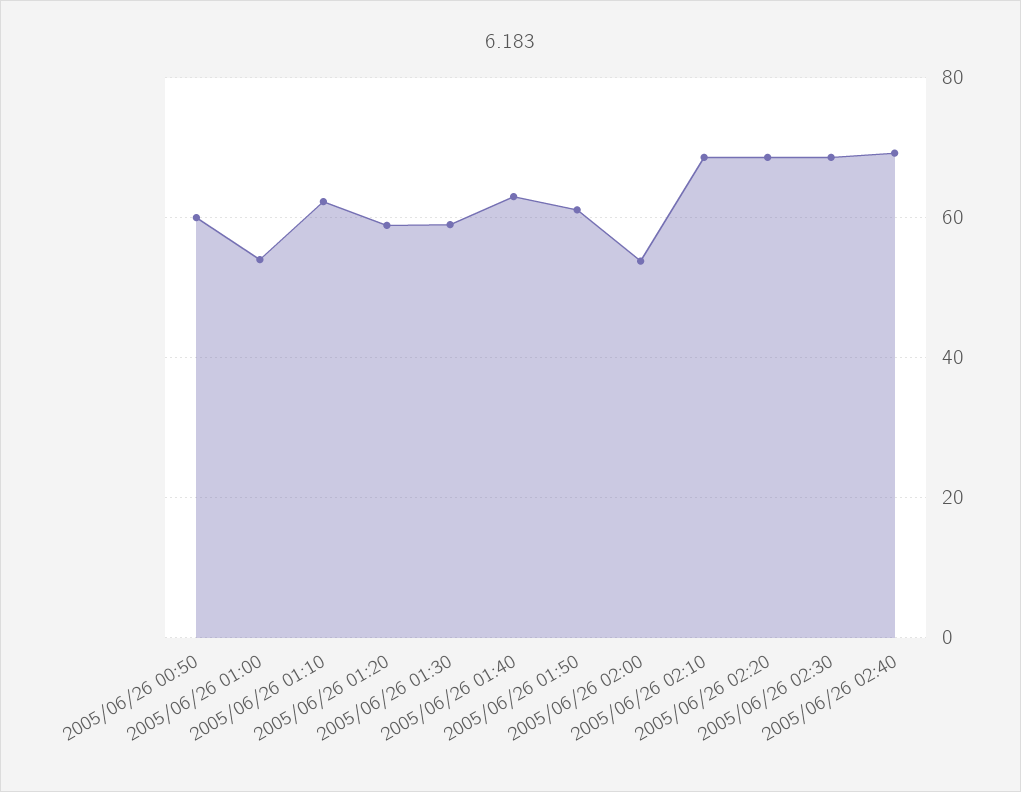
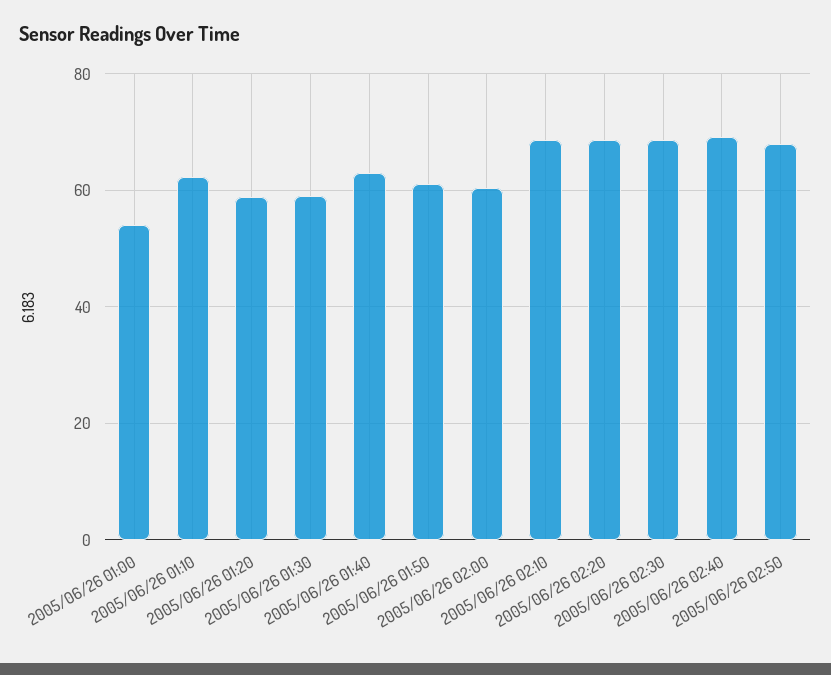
2005/06/26 00:50: 60 -> none
2005/06/26 02:00: 54 -> 60
2005/06/26 02:50: none -> 68

